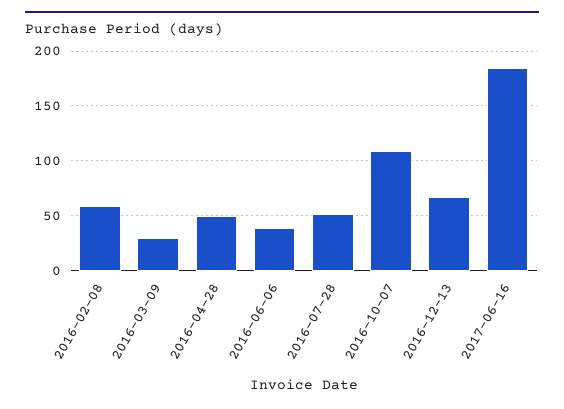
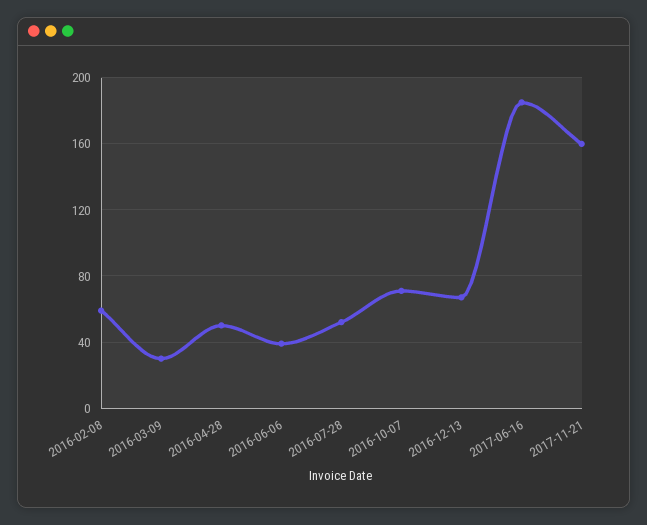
2016-10-07: 110 -> 70
2017-11-21: none -> 160

